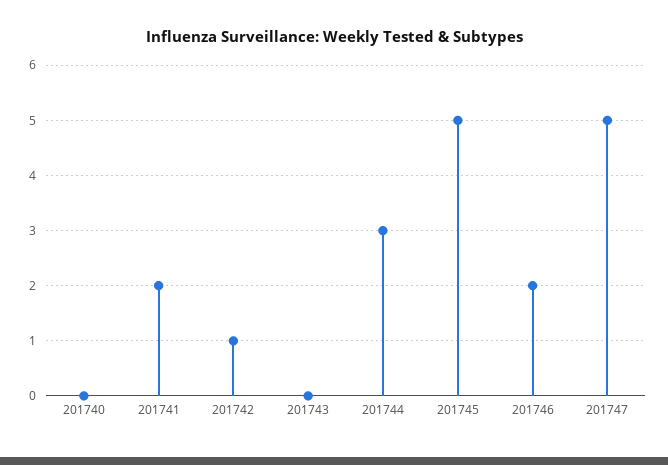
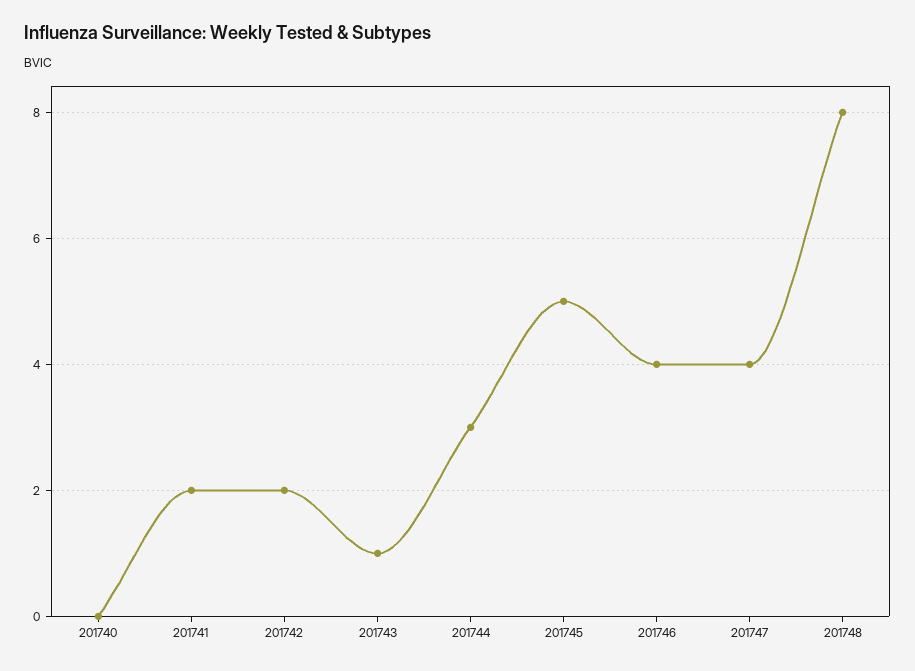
201742: 1 -> 2
201743: 0 -> 1
201746: 2 -> 4
201747: 5 -> 4
201748: none -> 8

